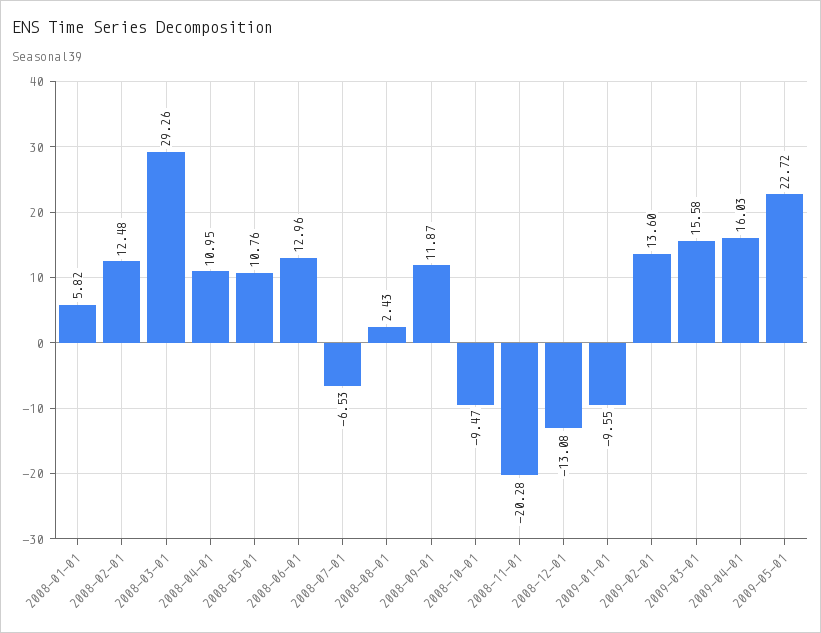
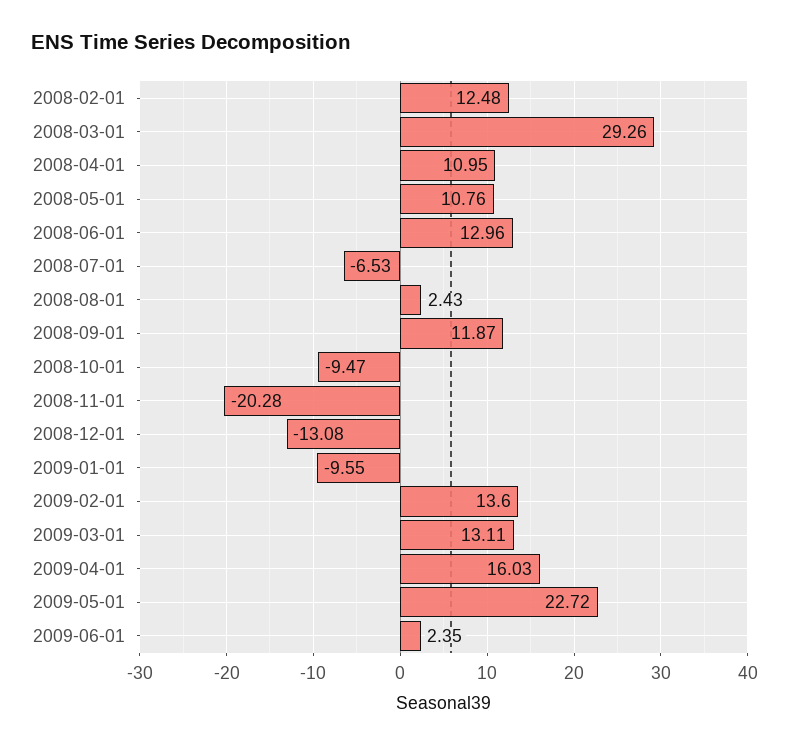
2008-01-01: 5.82 -> none
2009-03-01: 15.58 -> 13.11
2009-06-01: none -> 2.35

